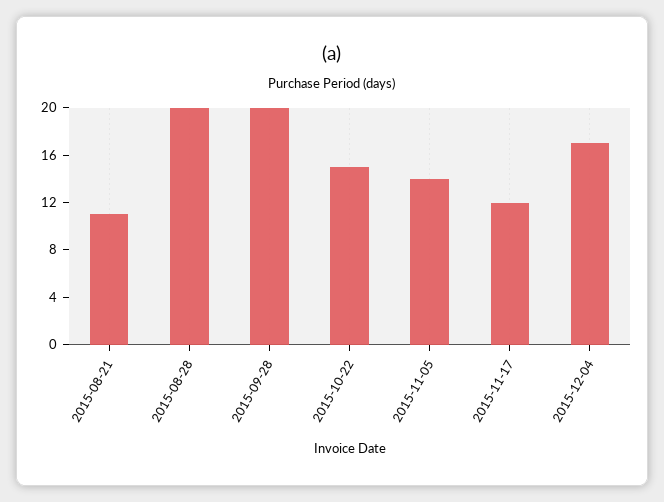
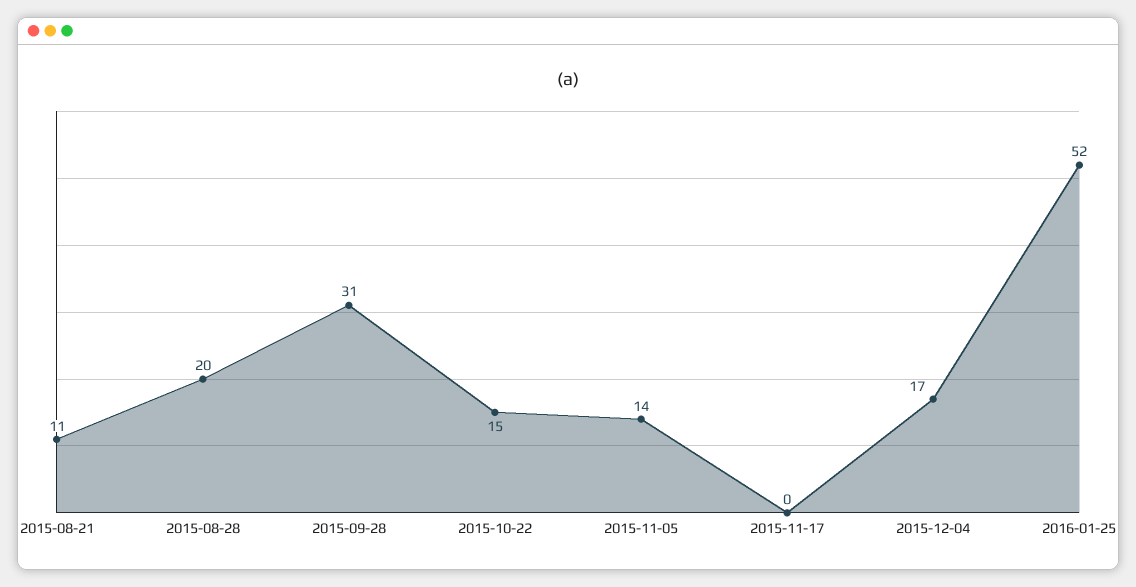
2015-09-28: 20 -> 31
2015-11-17: 12 -> 0
2016-01-25: none -> 52

